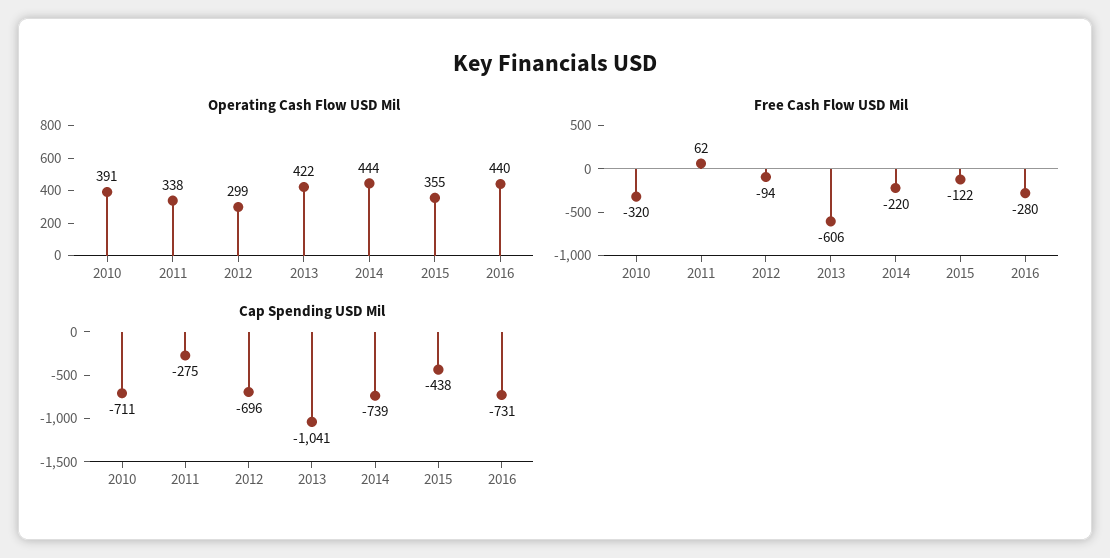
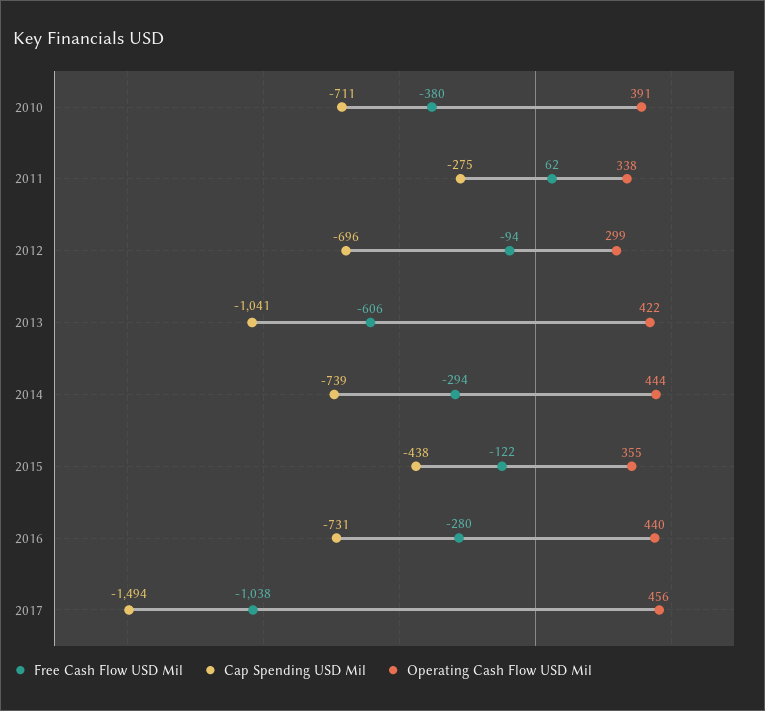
Free Cash Flow USD Mil, 2010: -320 -> -380
Free Cash Flow USD Mil, 2014: -220 -> -294
Free Cash Flow USD Mil, 2017: none -> -1038
Cap Spending USD Mil, 2017: none -> -1494
Operating Cash Flow USD Mil, 2017: none -> 456

